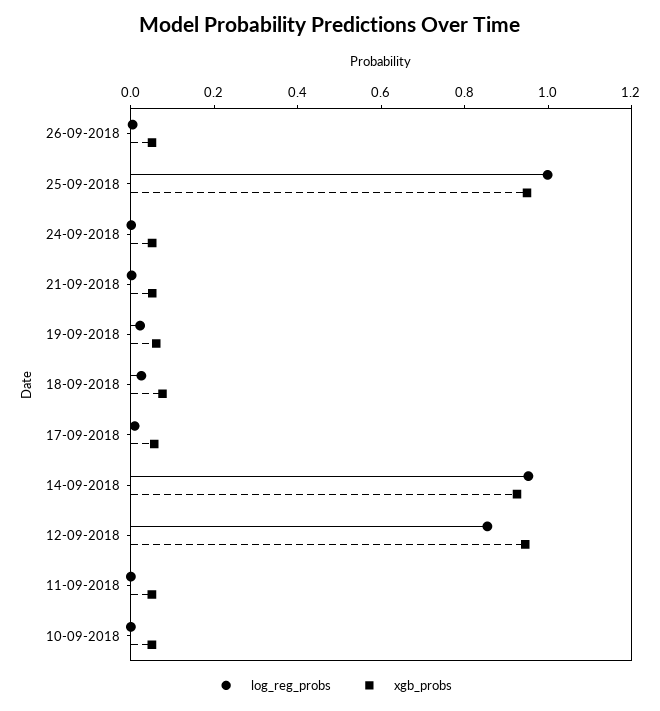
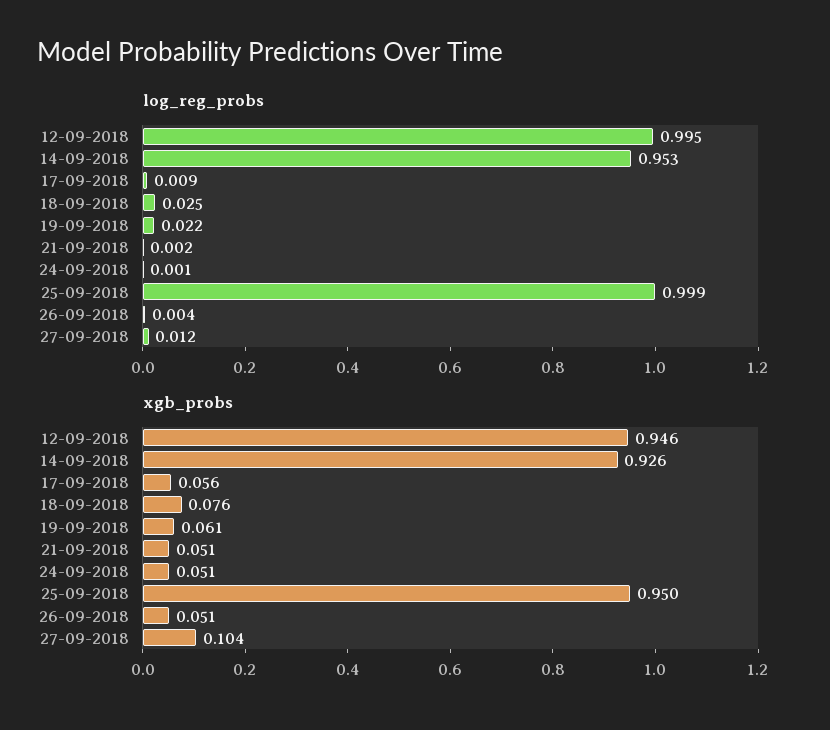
log_reg_probs, 12-09-2018: 0.85 -> 0.995
log_reg_probs, 11-09-2018: 0 -> none
xgb_probs, 11-09-2018: 0.05 -> none
log_reg_probs, 10-09-2018: 0 -> none
xgb_probs, 10-09-2018: 0.05 -> none
log_reg_probs, 27-09-2018: none -> 0.012
xgb_probs, 27-09-2018: none -> 0.104

